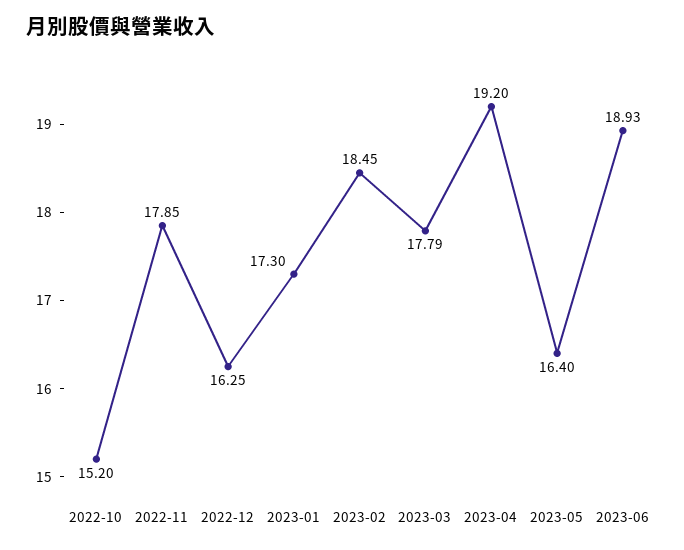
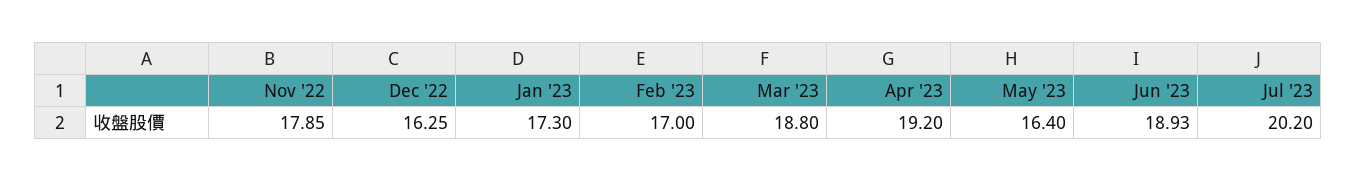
2022-10: 15.2 -> none
2023-02: 18.45 -> 17
2023-03: 17.79 -> 18.8
Jul '23: none -> 20.2

